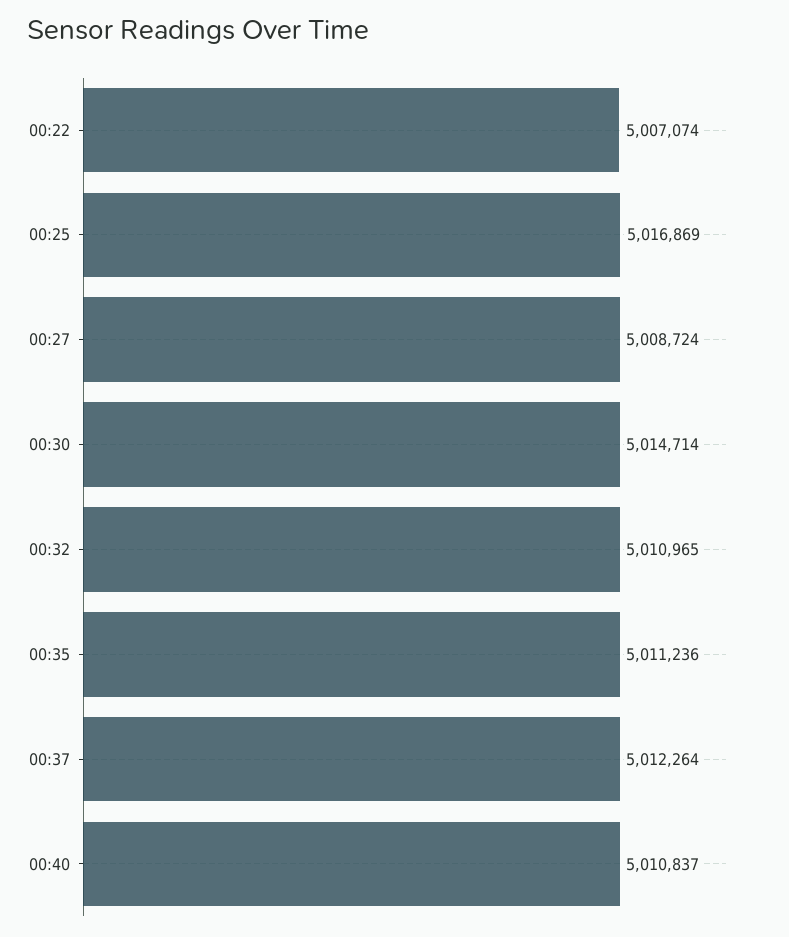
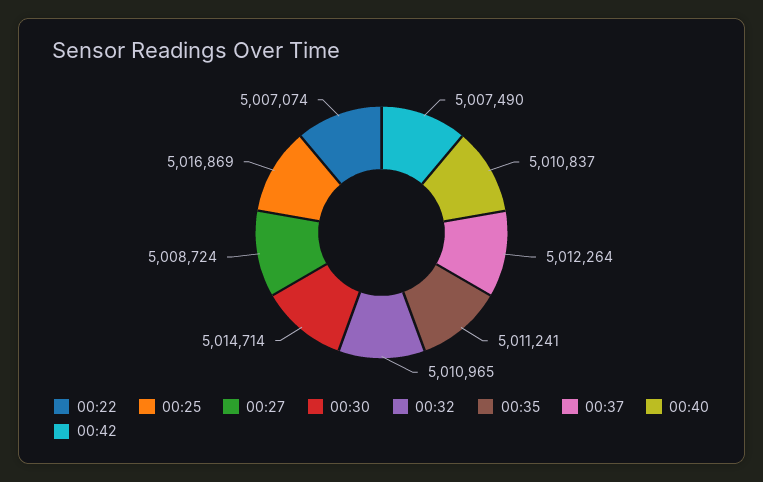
00:35: 5011236 -> 5011241
00:42: none -> 5007490

